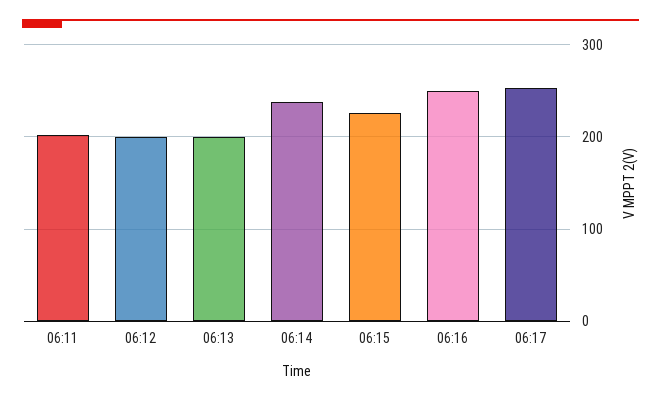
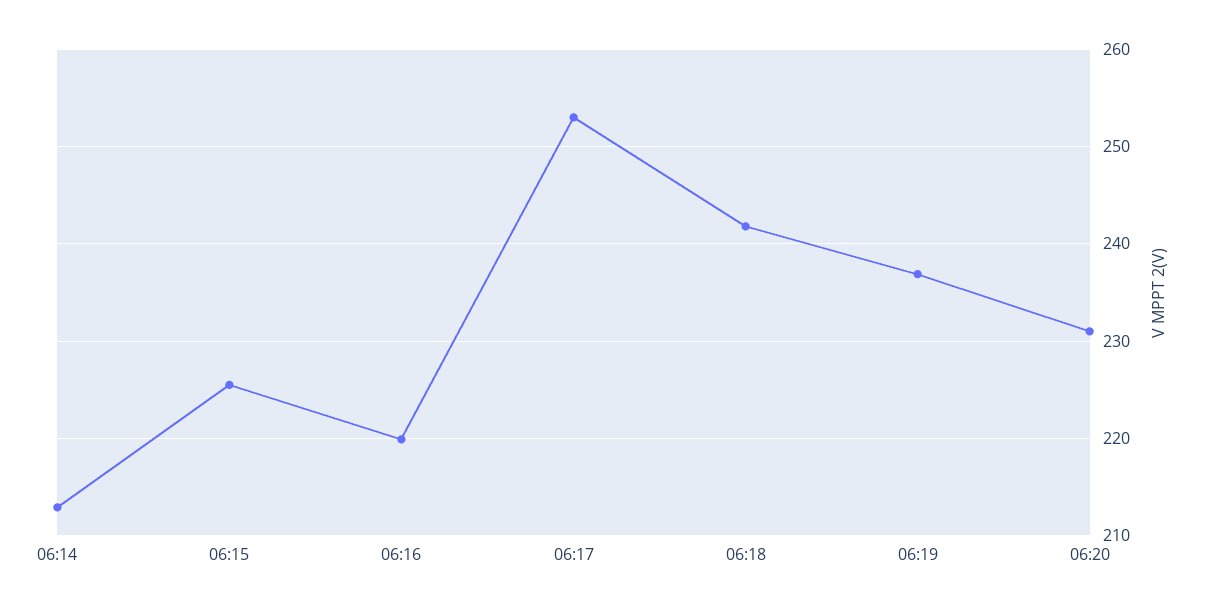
06:11: 200 -> none
06:12: 200 -> none
06:13: 200 -> none
06:14: 240 -> 213
06:16: 250 -> 220
06:18: none -> 242
06:19: none -> 237
06:20: none -> 231

